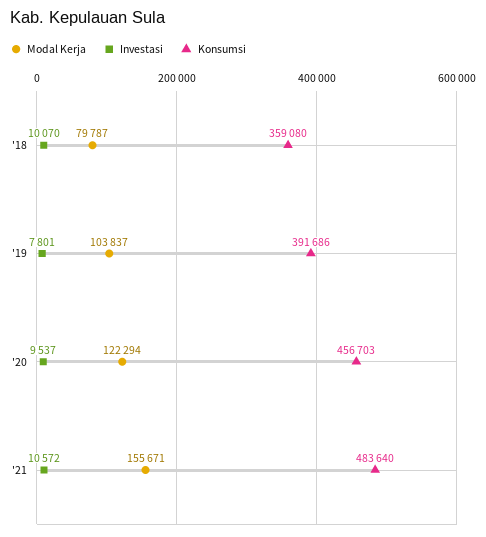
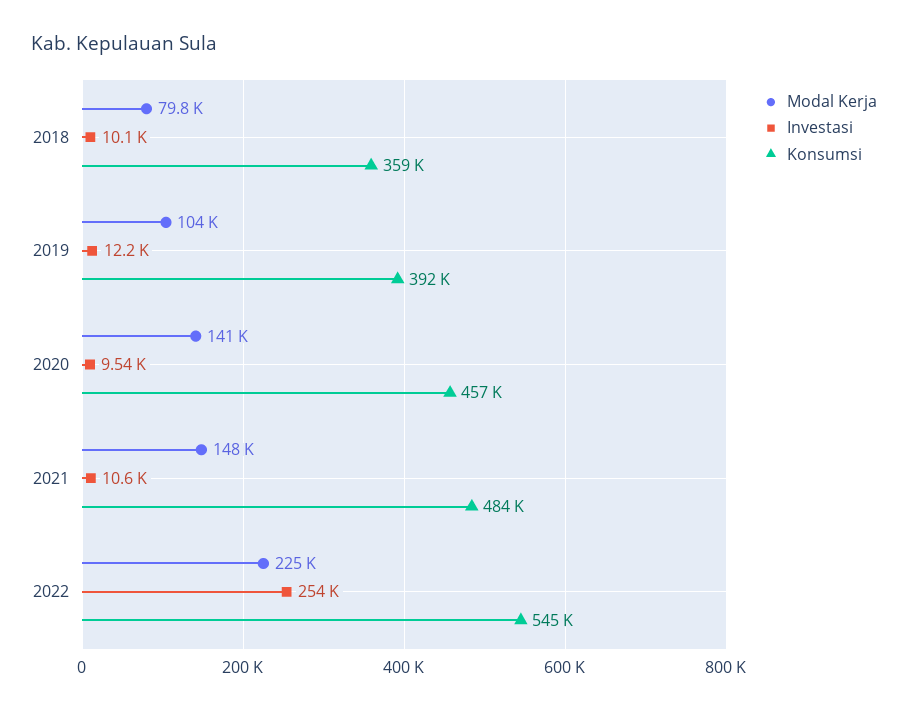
Investasi, '19: 7801 -> 12200
Modal Kerja, '20: 122294 -> 141000
Modal Kerja, '21: 155671 -> 148000
Modal Kerja, 2022: none -> 225000
Investasi, 2022: none -> 254000
Konsumsi, 2022: none -> 545000

